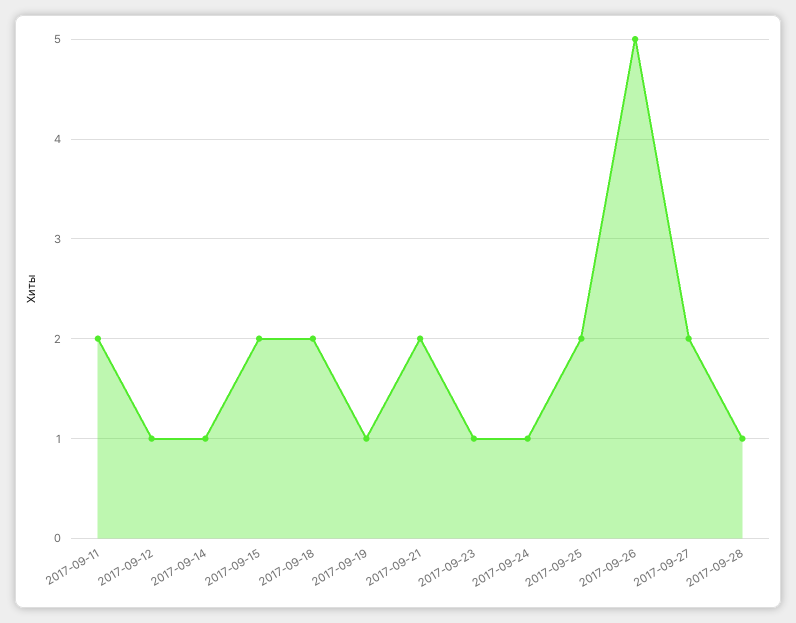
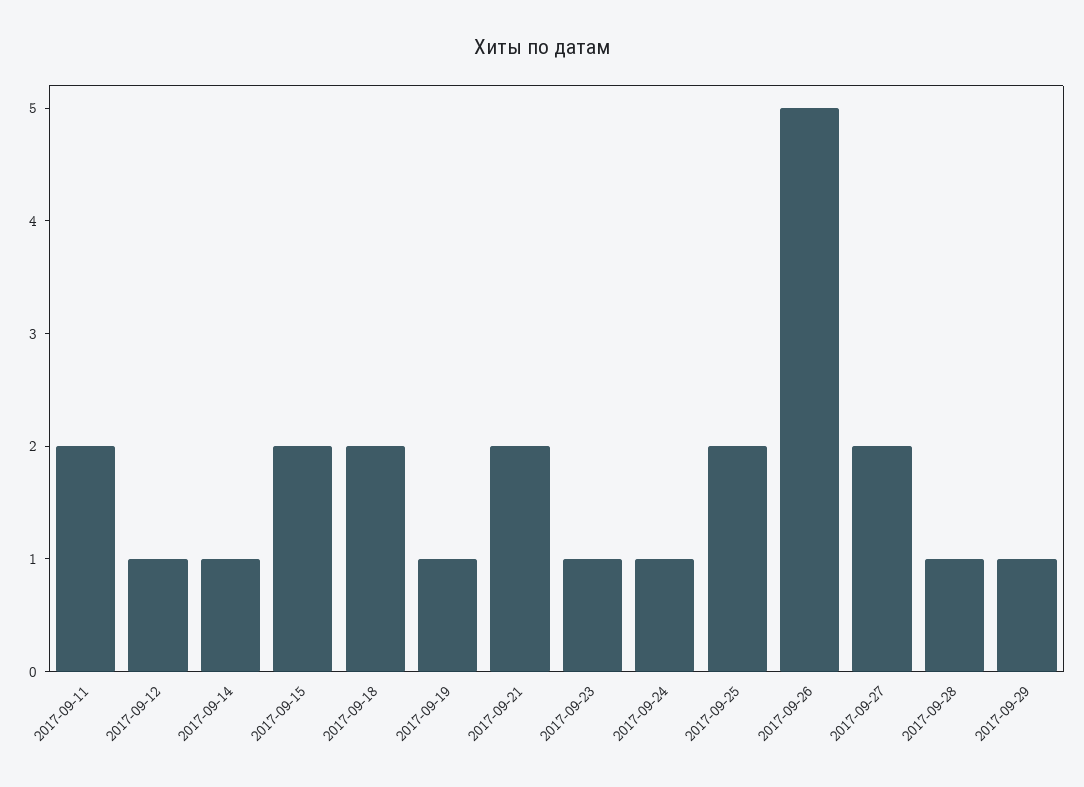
2017-09-29: none -> 1

